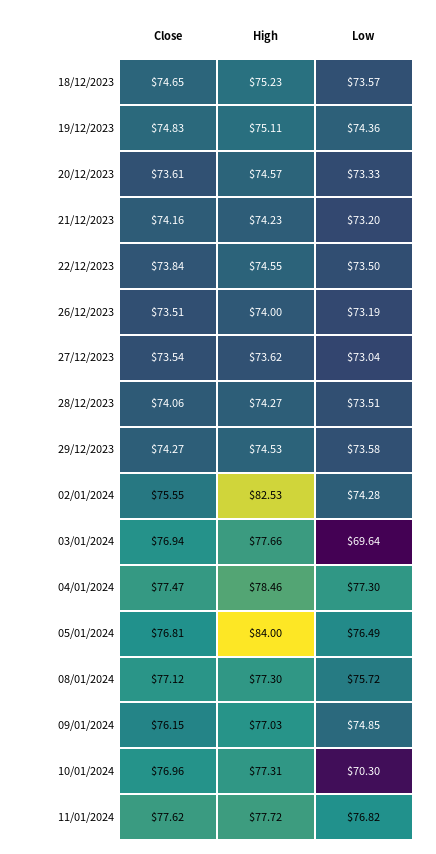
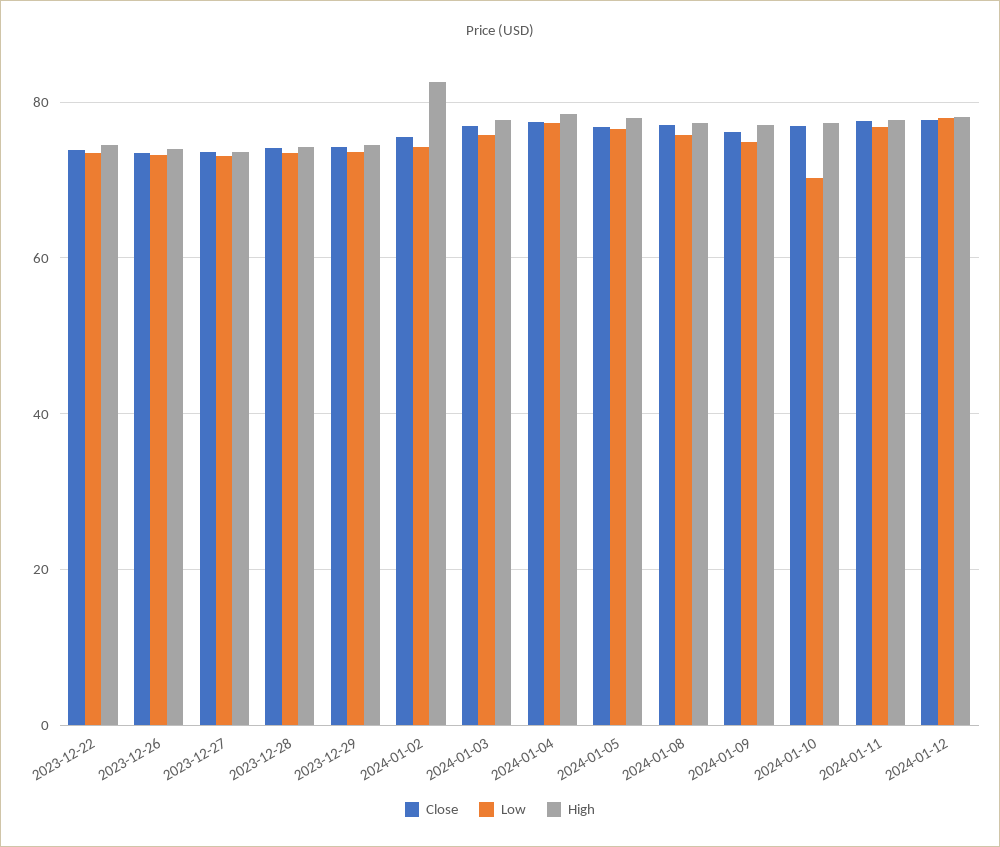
Close, 18/12/2023: 74.65 -> none
High, 18/12/2023: 75.23 -> none
Low, 18/12/2023: 73.57 -> none
Close, 19/12/2023: 74.83 -> none
High, 19/12/2023: 75.11 -> none
Low, 19/12/2023: 74.36 -> none
Close, 20/12/2023: 73.61 -> none
High, 20/12/2023: 74.57 -> none
Low, 20/12/2023: 73.33 -> none
Close, 21/12/2023: 74.16 -> none
High, 21/12/2023: 74.23 -> none
Low, 21/12/2023: 73.2 -> none
Low, 03/01/2024: 69.64 -> 76
High, 05/01/2024: 84 -> 78
Close, 2024-01-12: none -> 78
Low, 2024-01-12: none -> 78
High, 2024-01-12: none -> 78

